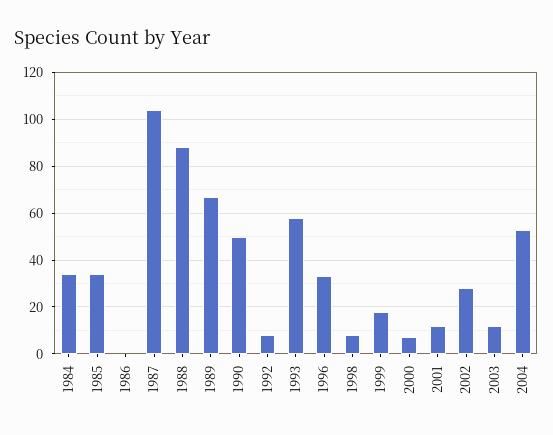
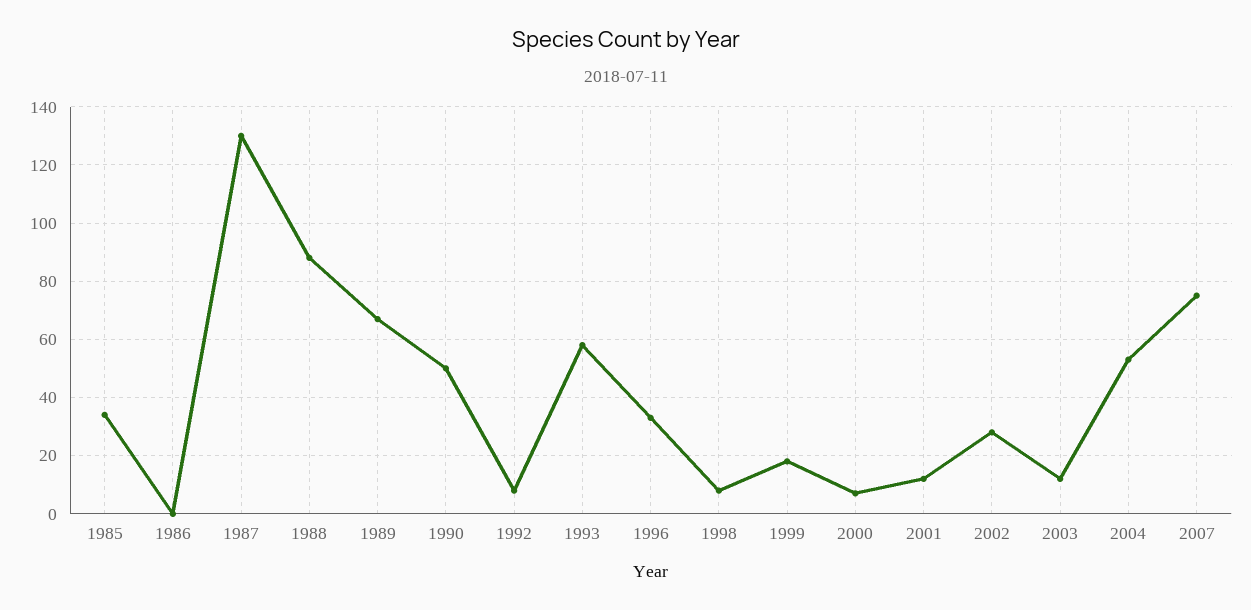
1984: 35 -> none
1987: 105 -> 130
2007: none -> 75

